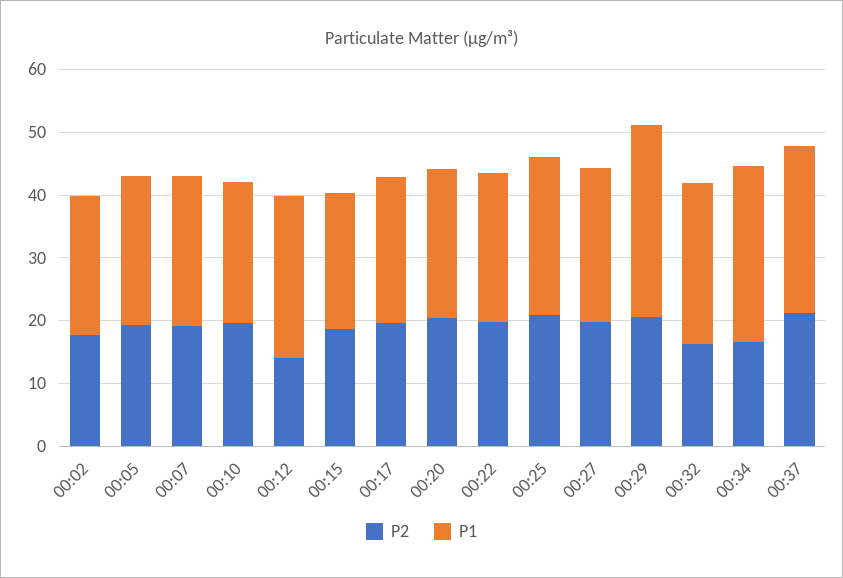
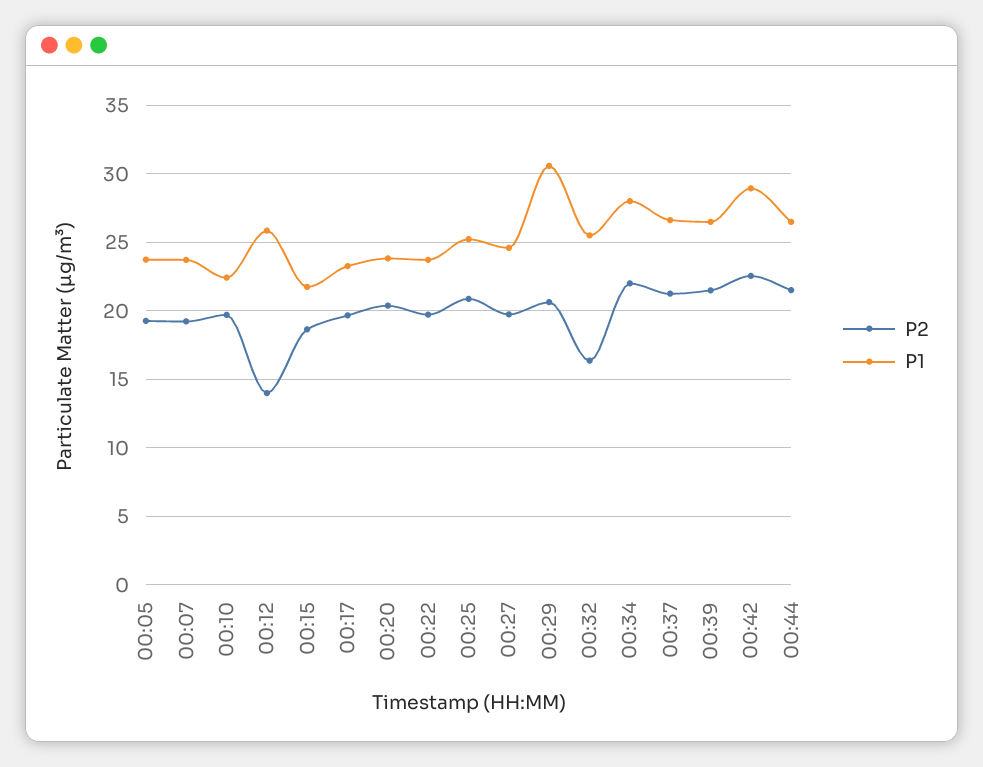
P2, 00:02: 18 -> none
P1, 00:02: 22 -> none
P2, 00:34: 16 -> 22
P2, 00:39: none -> 21.5
P1, 00:39: none -> 26.5
P2, 00:42: none -> 22.5
P1, 00:42: none -> 29
P2, 00:44: none -> 21.5
P1, 00:44: none -> 26.5

